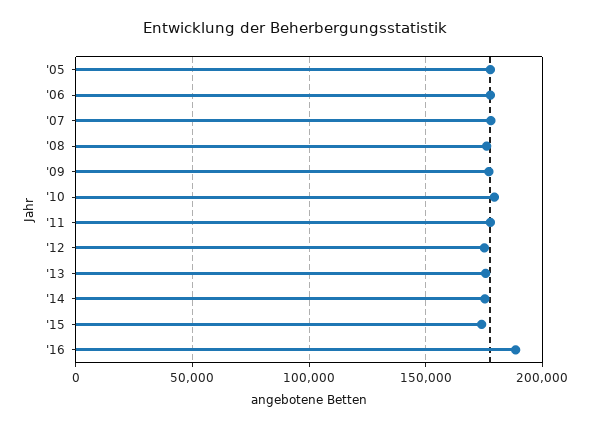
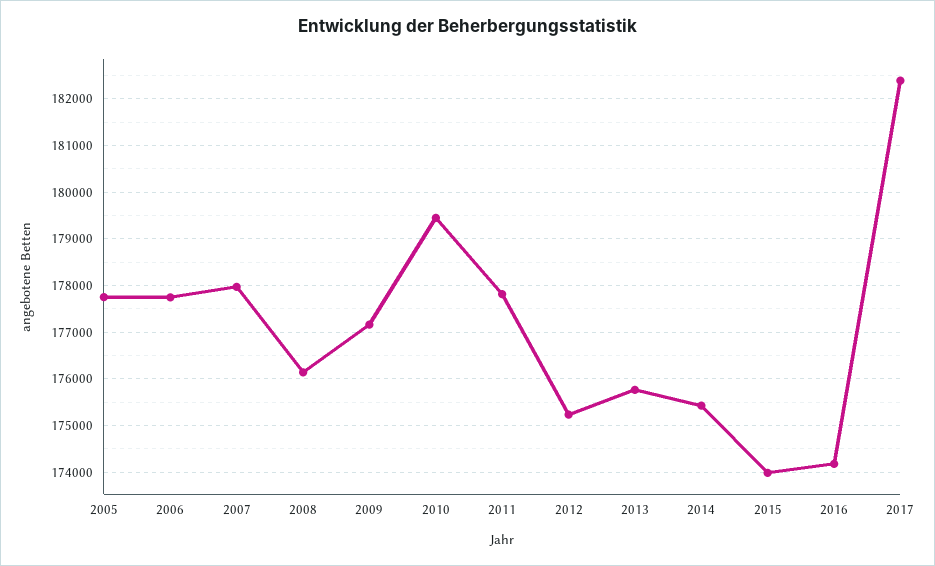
'16: 190000 -> 174200
2017: none -> 182400

